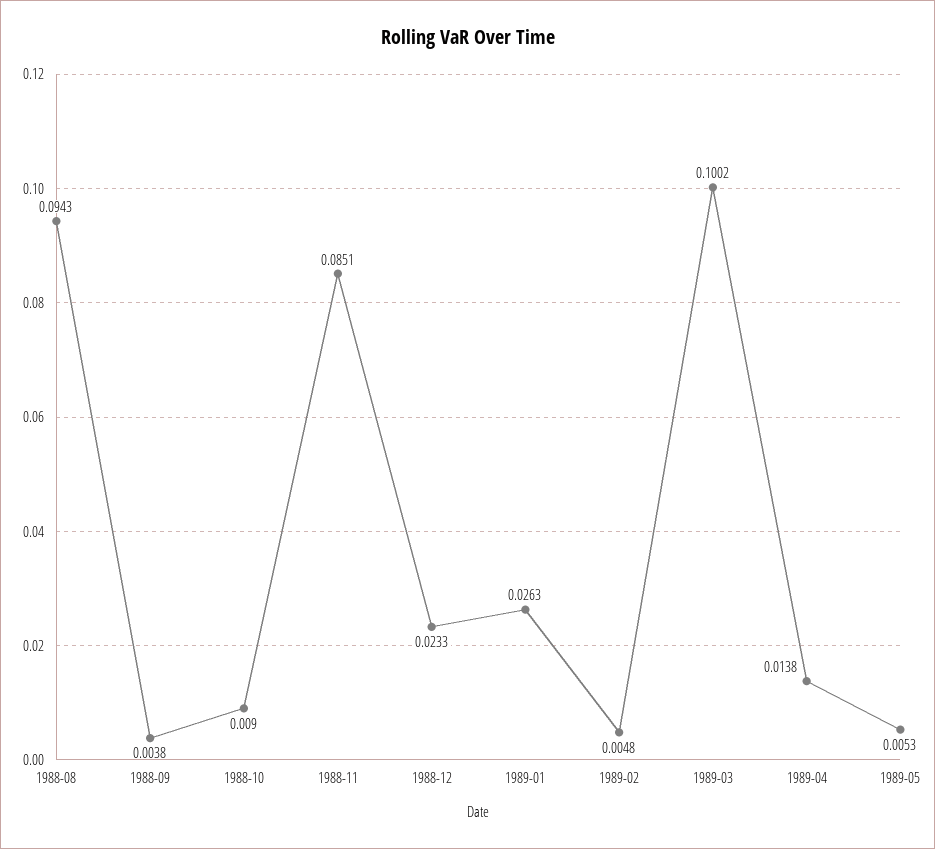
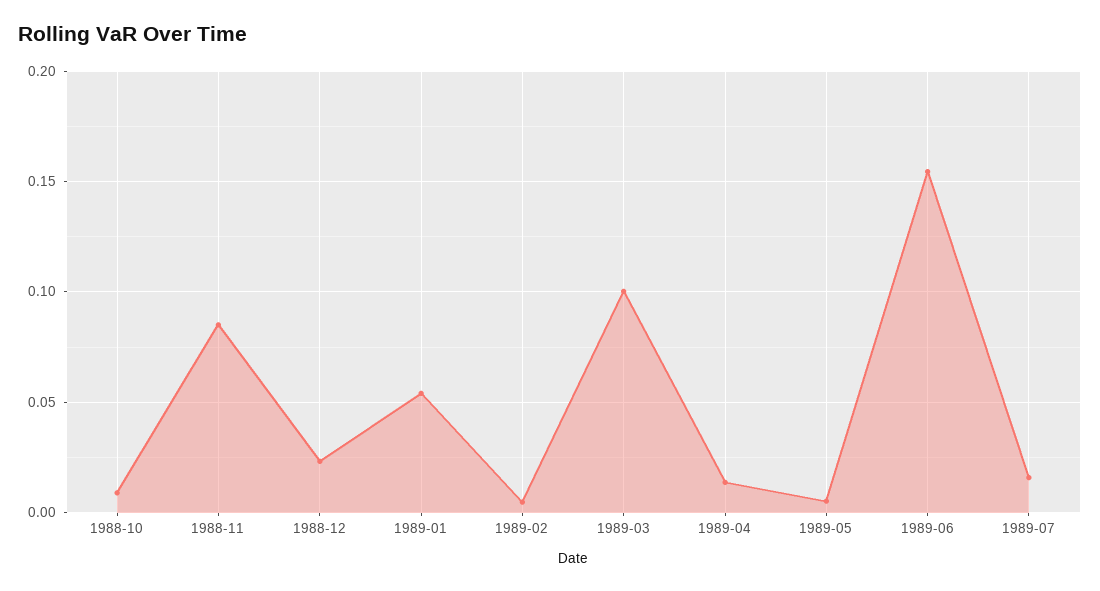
1988-08: 0.0943 -> none
1988-09: 0.0038 -> none
1989-01: 0.0263 -> 0.055
1989-06: none -> 0.155
1989-07: none -> 0.015

